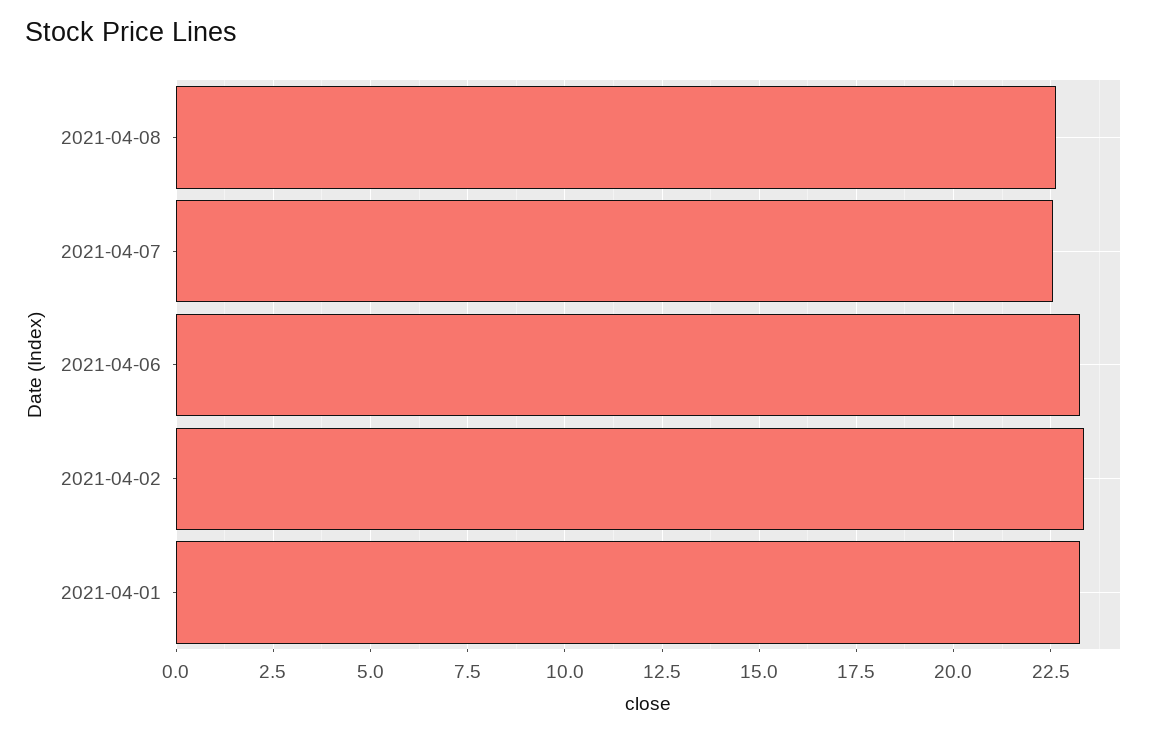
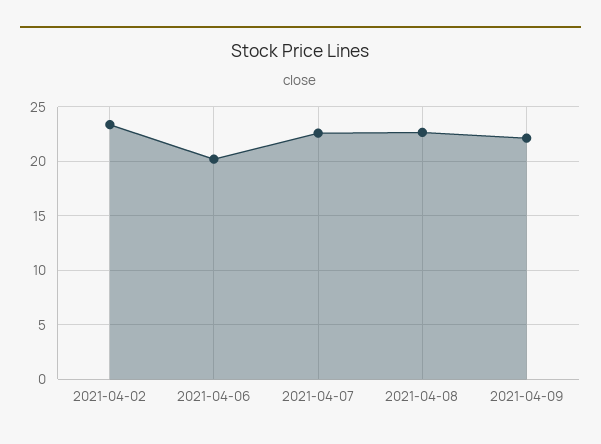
2021-04-06: 23.25 -> 20
2021-04-01: 23.25 -> none
2021-04-09: none -> 22

